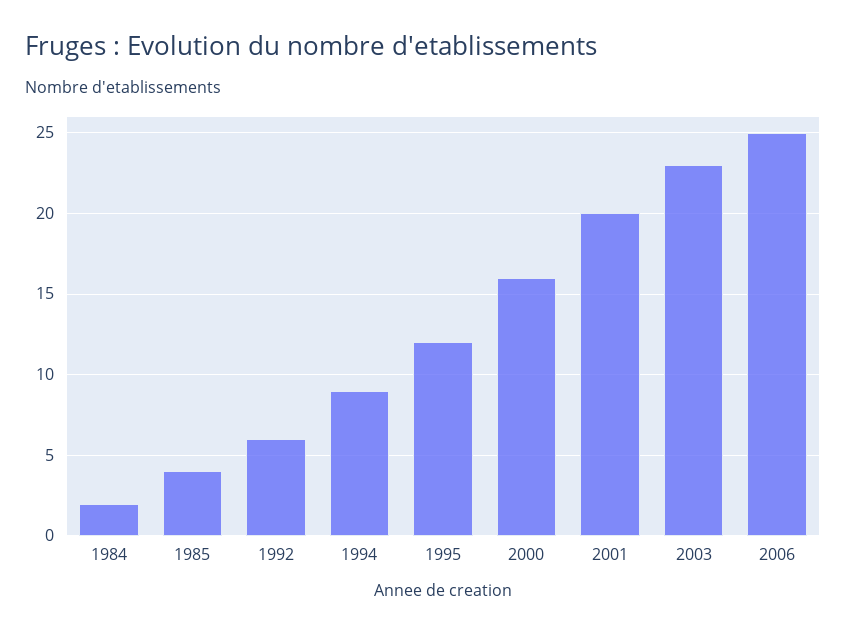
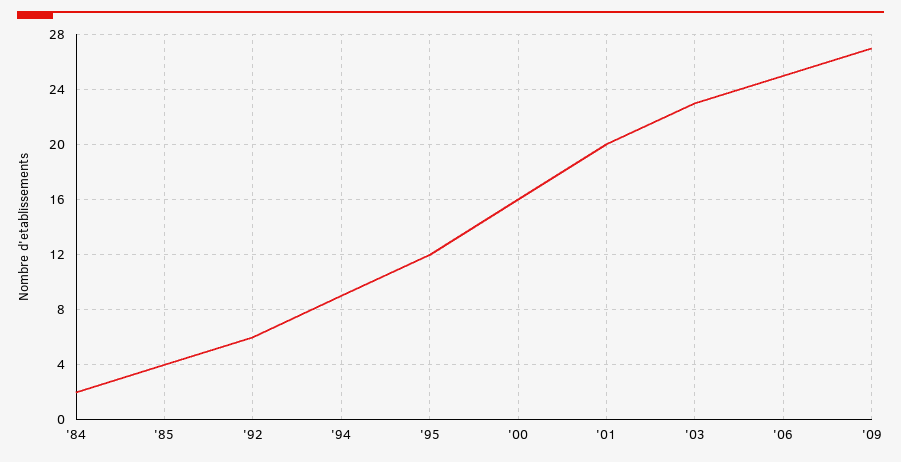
'09: none -> 27

